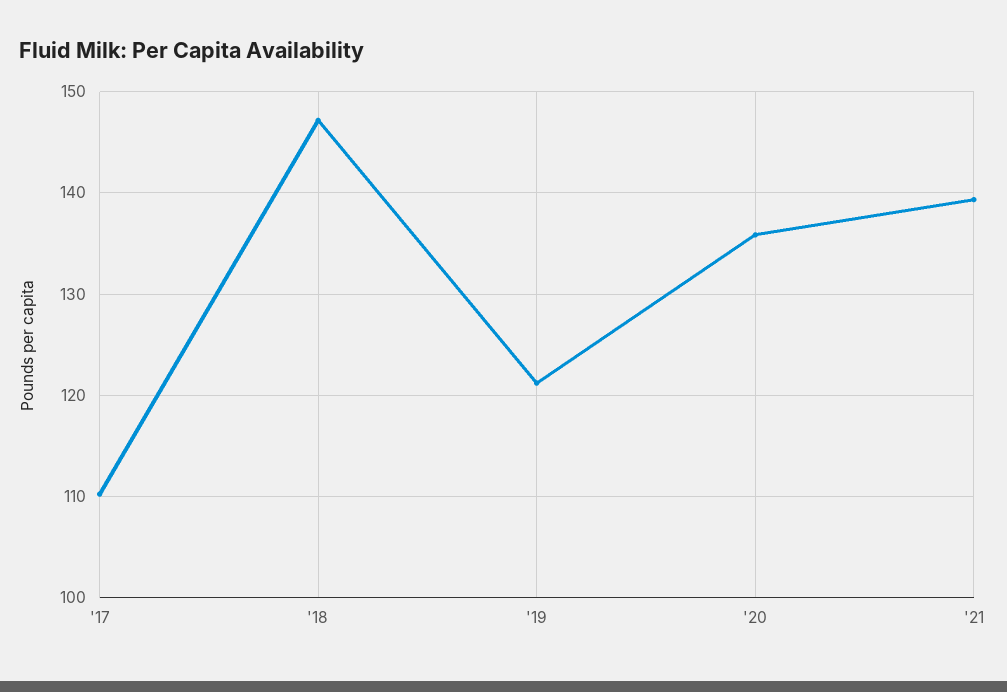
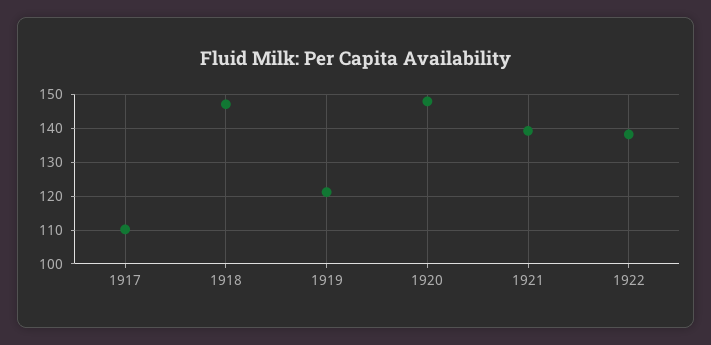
'20: 136 -> 148
1922: none -> 138

